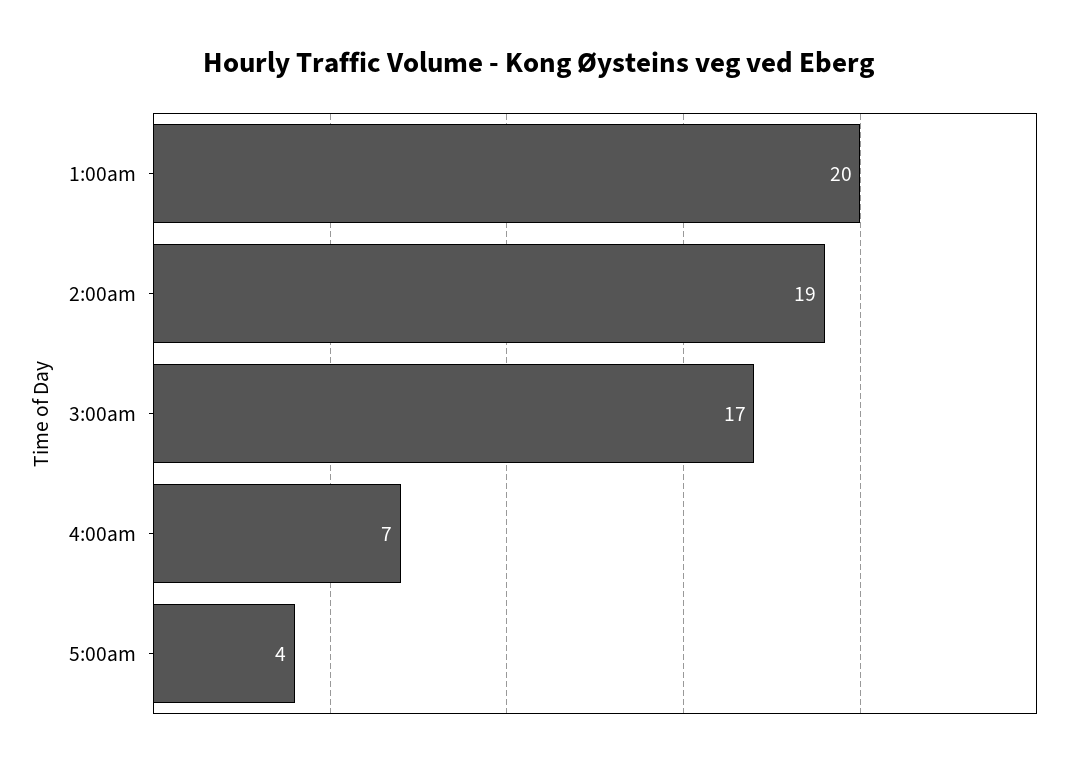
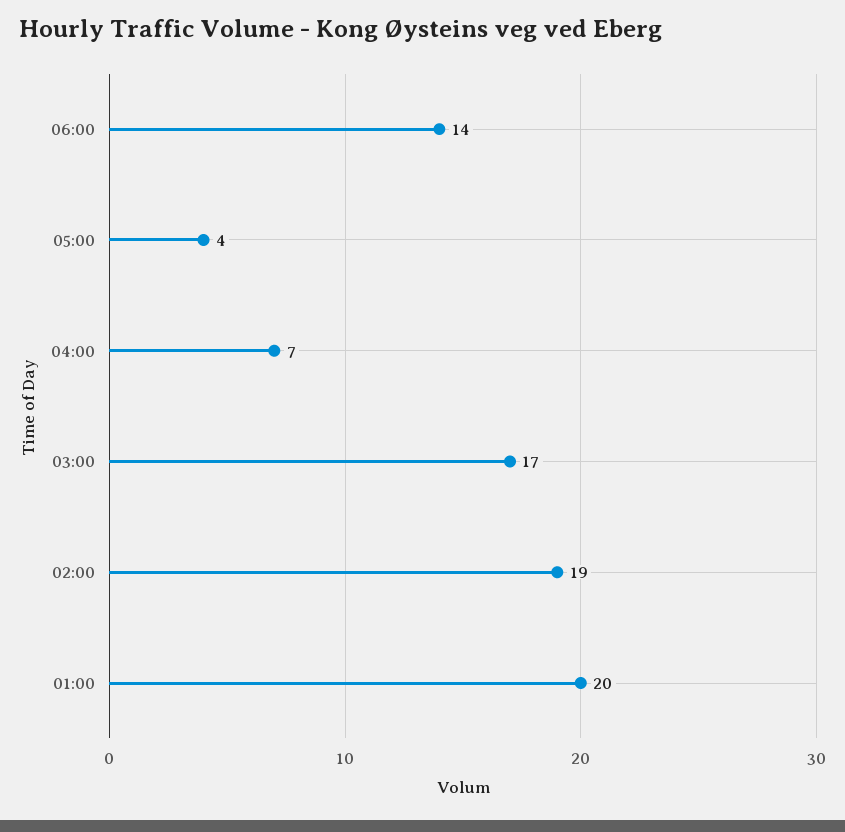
06:00: none -> 14

